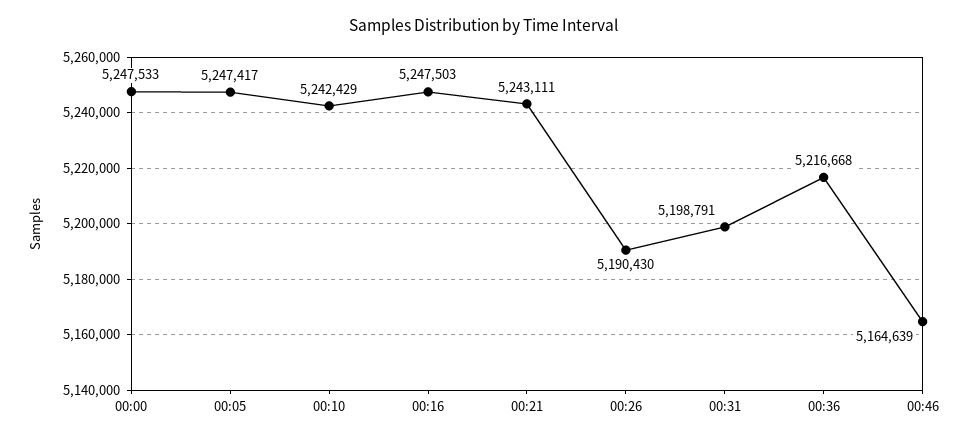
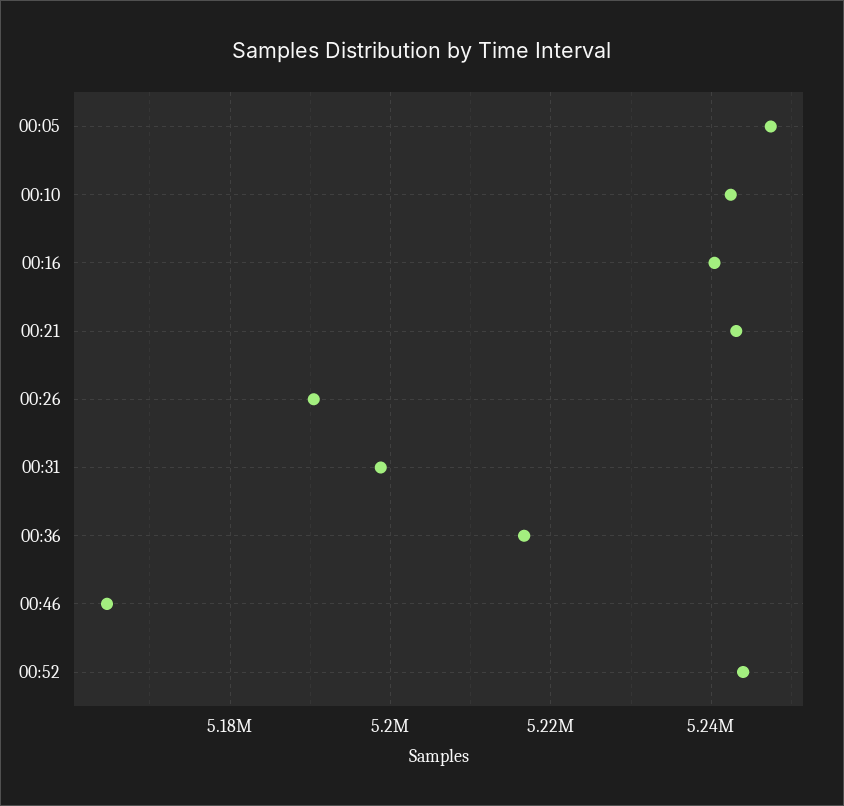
00:00: 5247533 -> none
00:16: 5247503 -> 5240000
00:52: none -> 5244000

